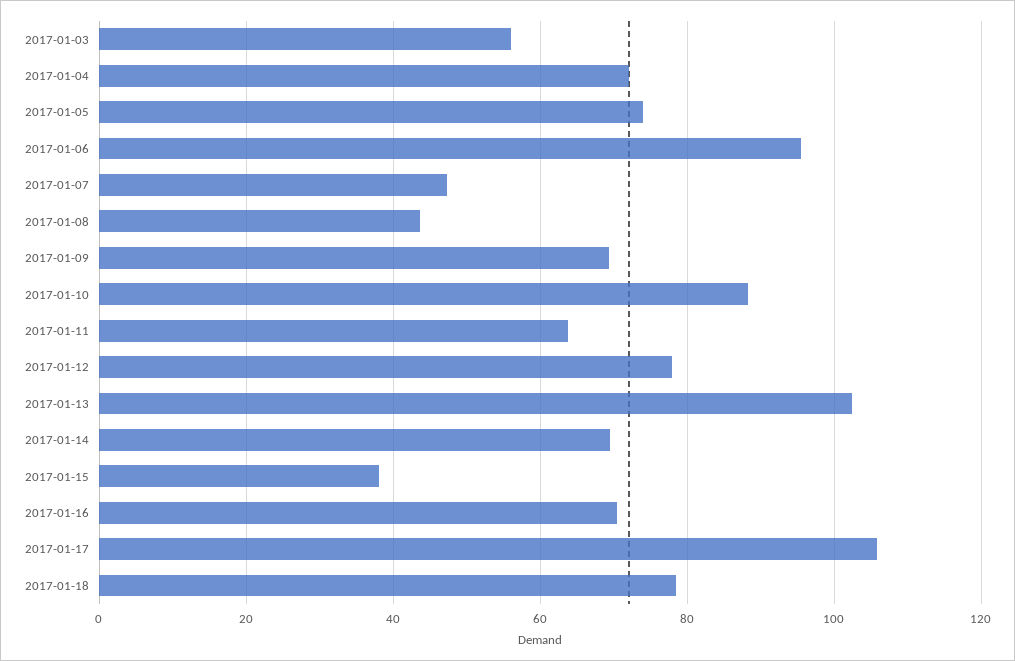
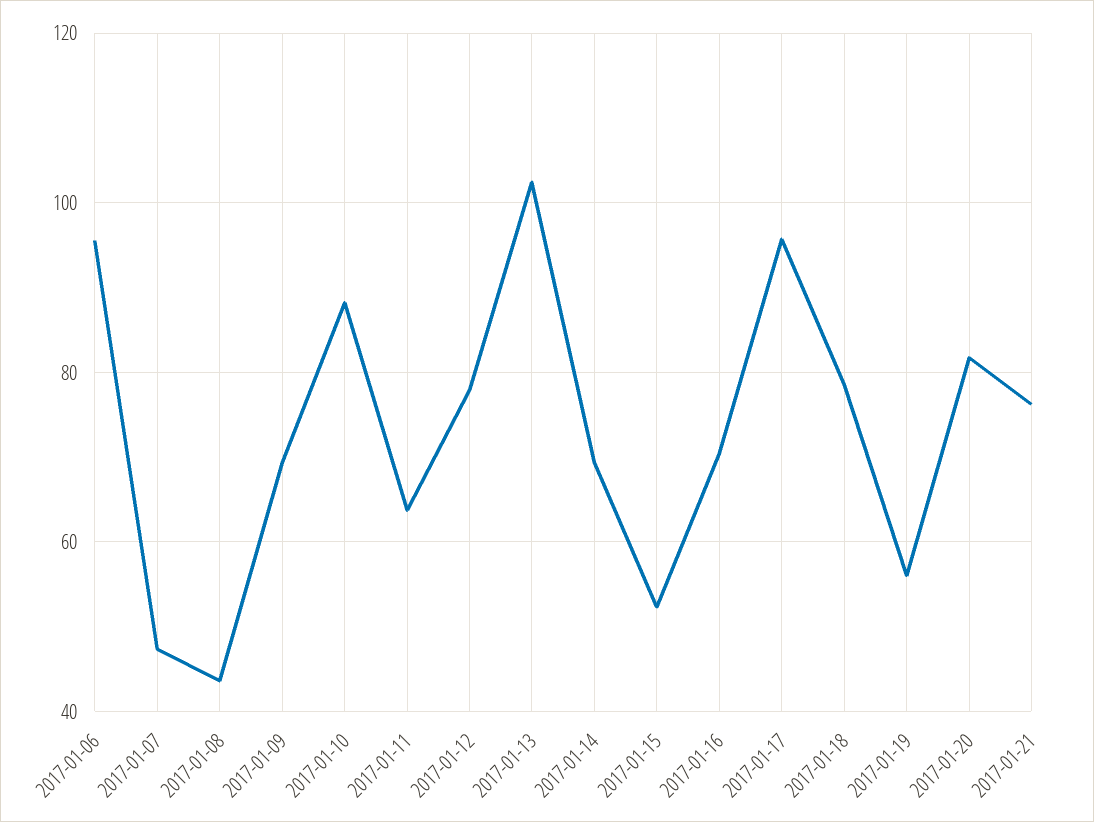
2017-01-03: 56 -> none
2017-01-04: 72 -> none
2017-01-05: 74 -> none
2017-01-15: 38 -> 52
2017-01-17: 106 -> 96
2017-01-19: none -> 56
2017-01-20: none -> 82
2017-01-21: none -> 76

